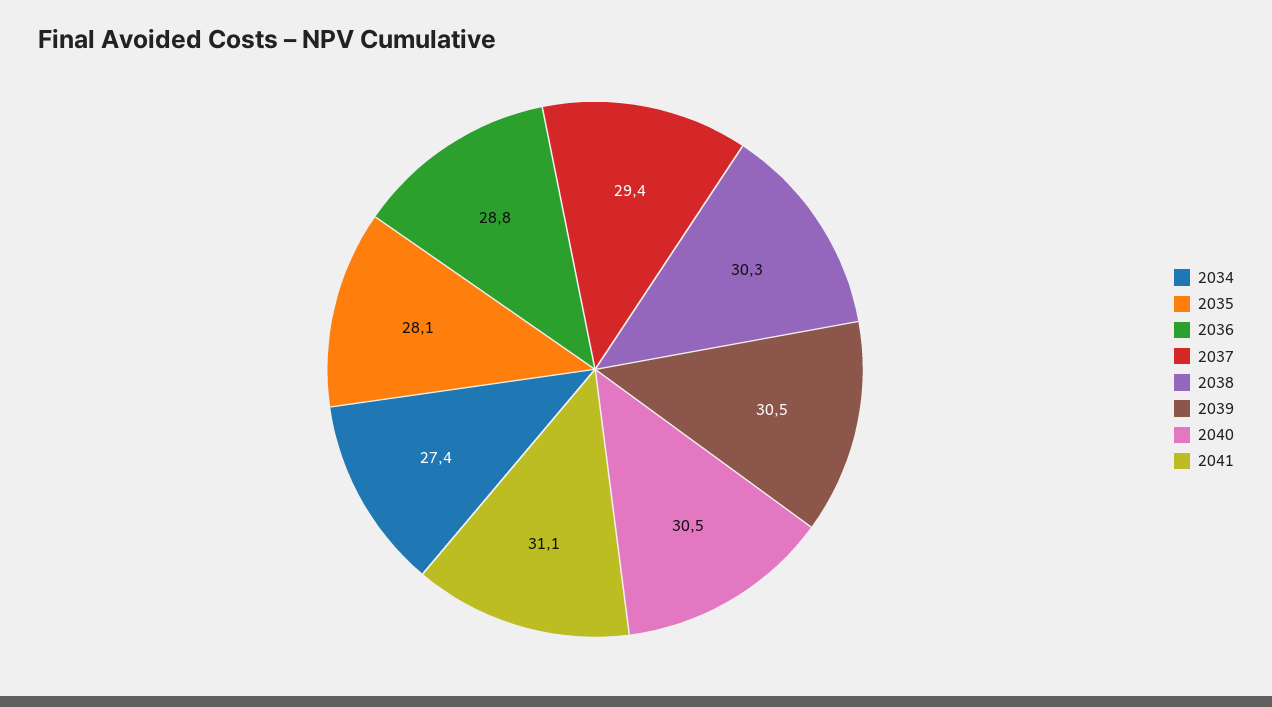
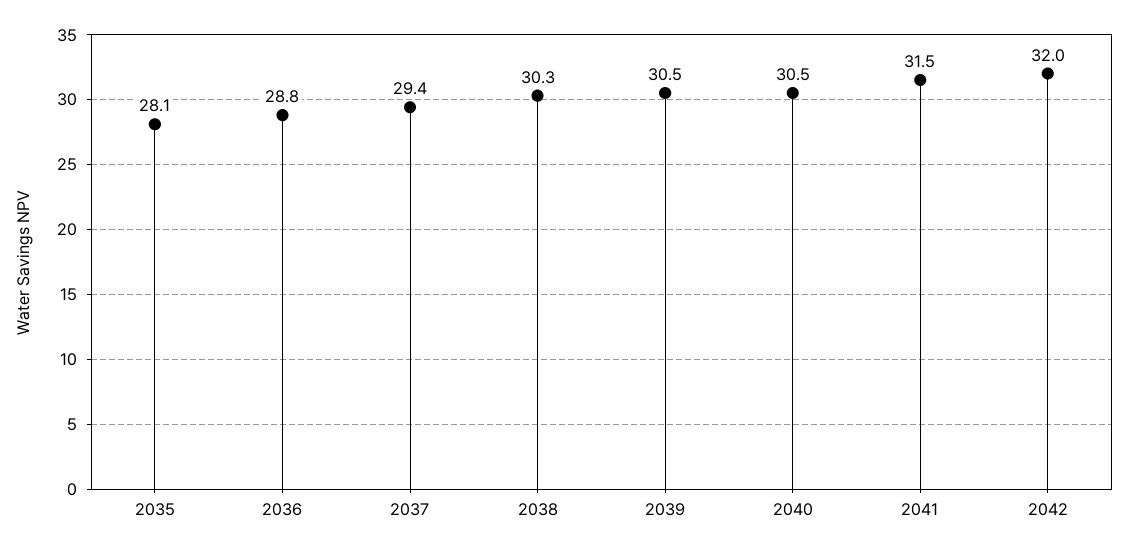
2034: 27.4 -> none
2041: 31.1 -> 31.5
2042: none -> 32

